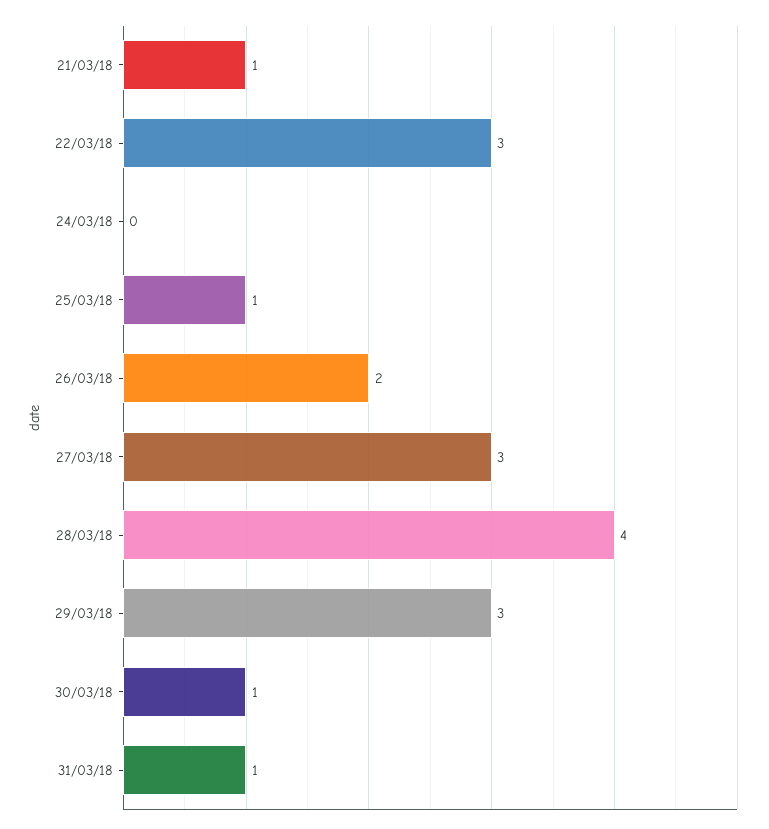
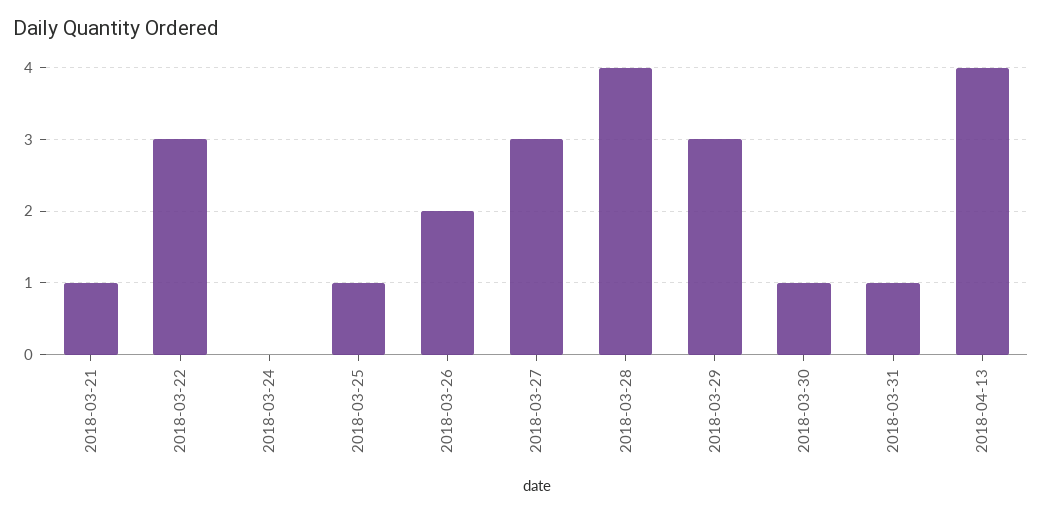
2018-04-13: none -> 4

